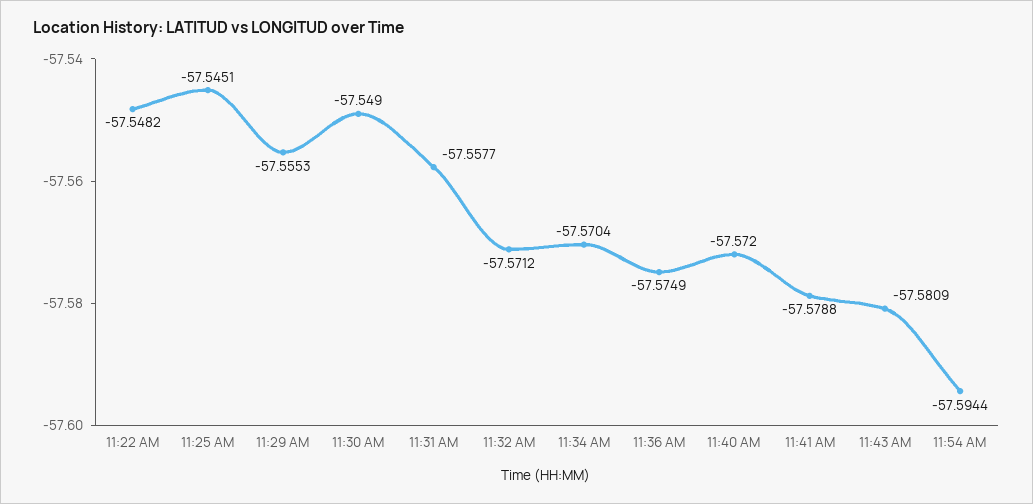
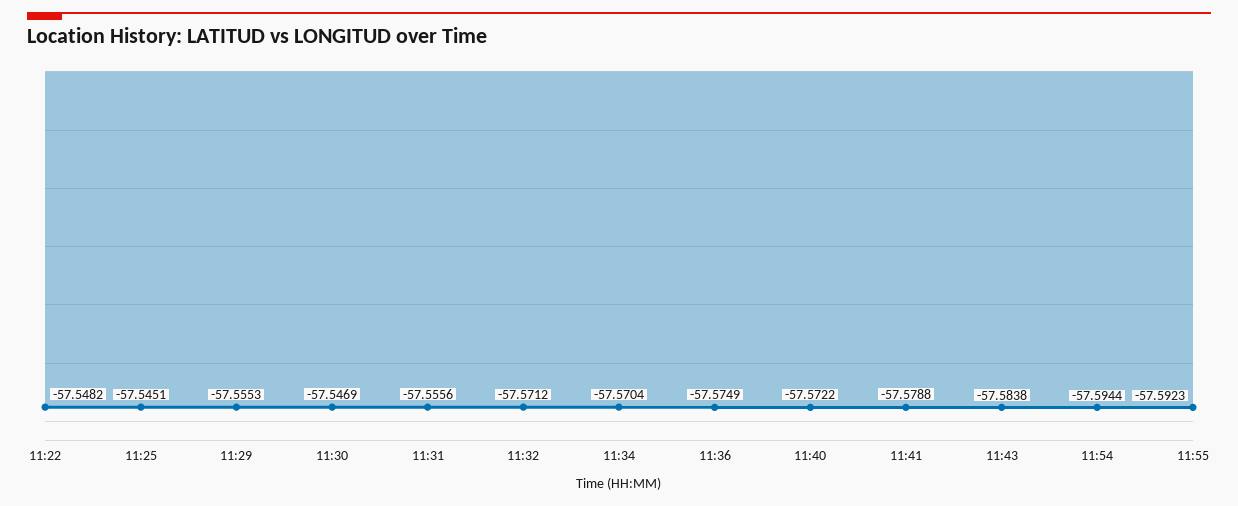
11:30 AM: -57.549 -> -57.5469
11:31 AM: -57.5577 -> -57.5556
11:40 AM: -57.572 -> -57.5722
11:43 AM: -57.5809 -> -57.5838
11:55: none -> -57.5923

